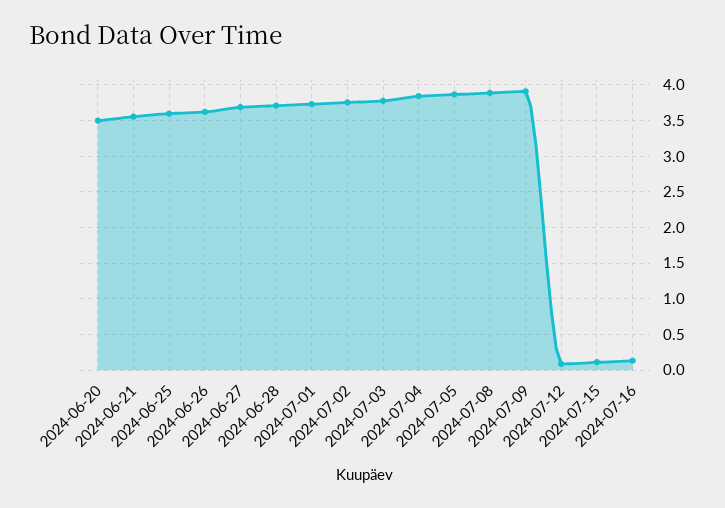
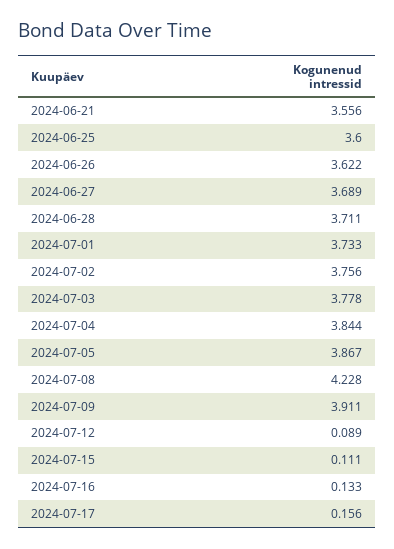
2024-06-20: 3.5 -> none
2024-07-08: 3.9 -> 4.228
2024-07-17: none -> 0.156

